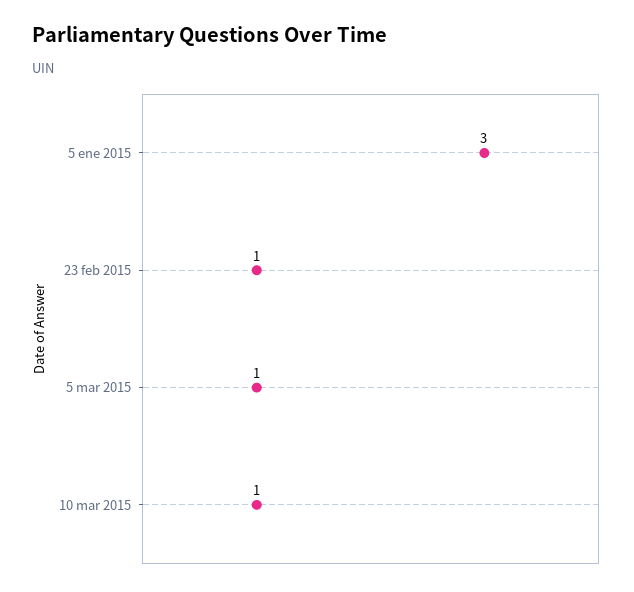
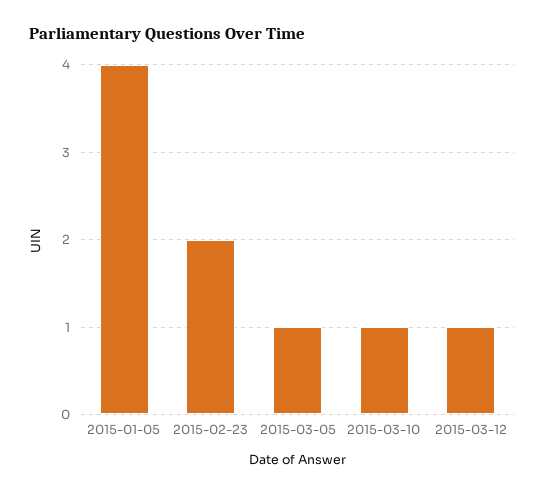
5 ene 2015: 3 -> 4
23 feb 2015: 1 -> 2
2015-03-12: none -> 1

